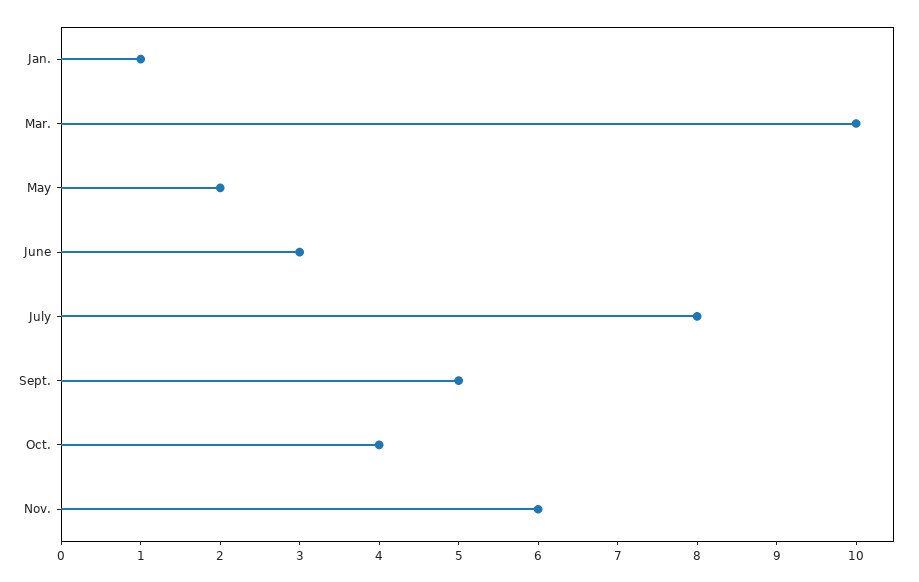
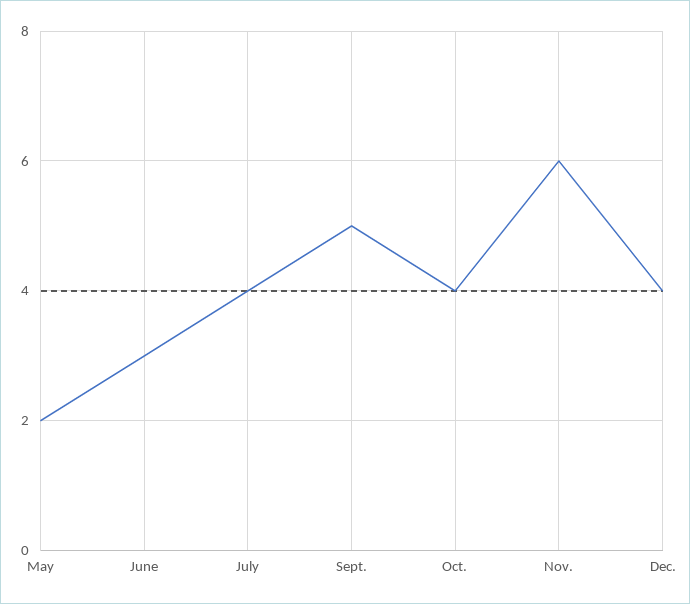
Jan.: 1 -> none
Mar.: 10 -> none
July: 8 -> 4
Dec.: none -> 4

